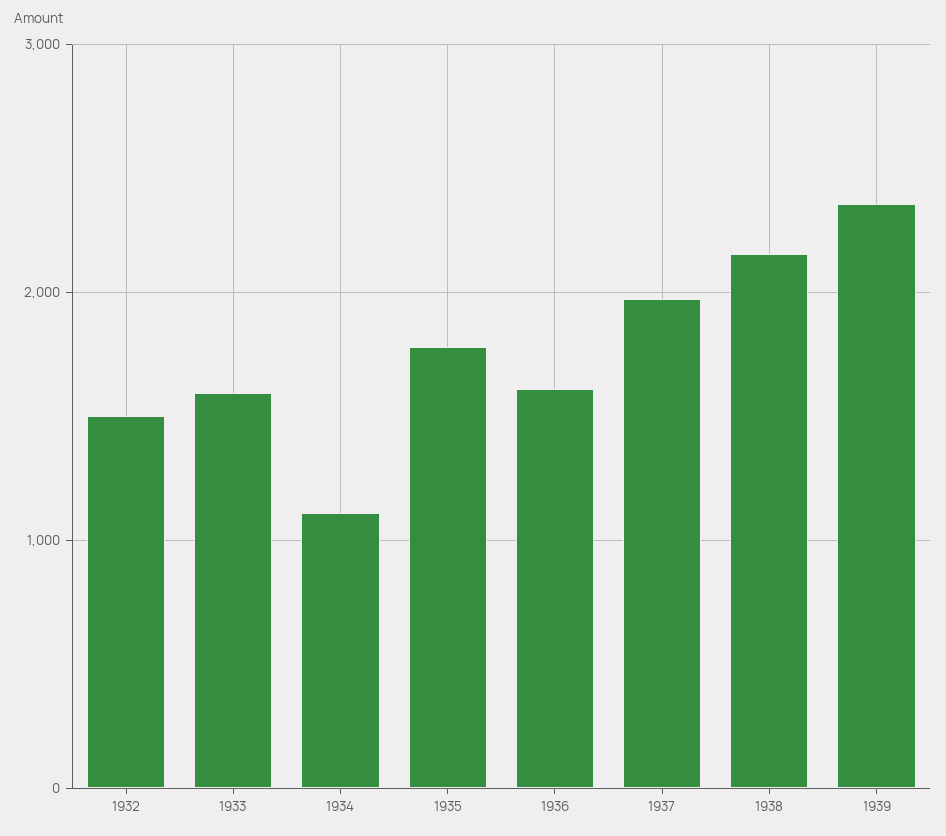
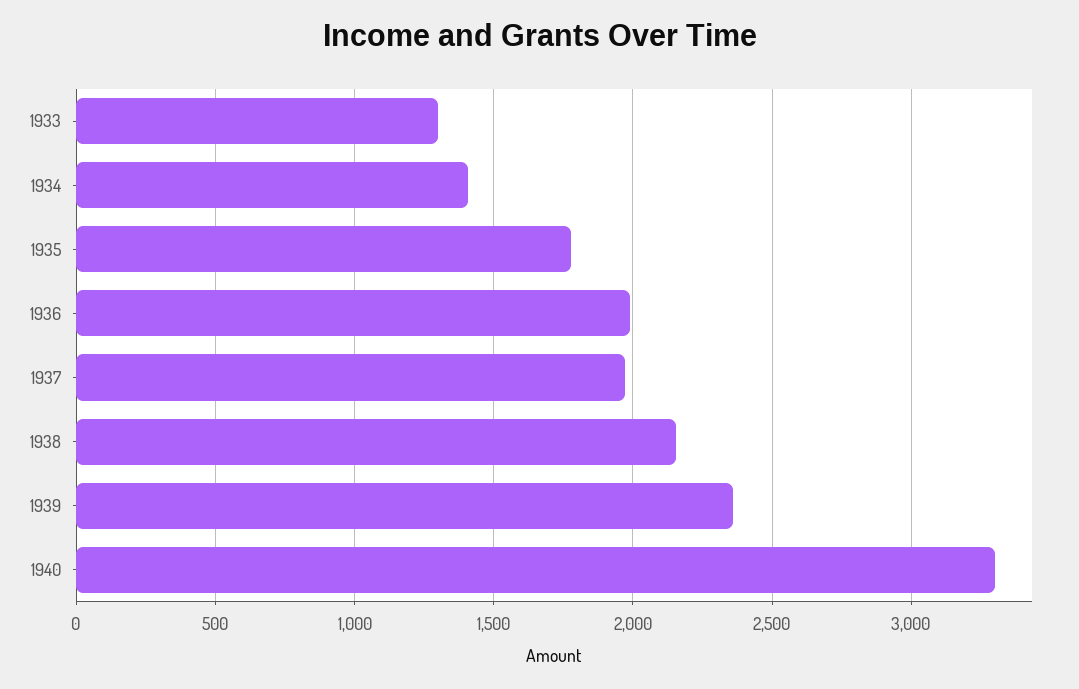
1932: 1500 -> none
1933: 1600 -> 1300
1934: 1100 -> 1400
1936: 1600 -> 2000
1940: none -> 3300

